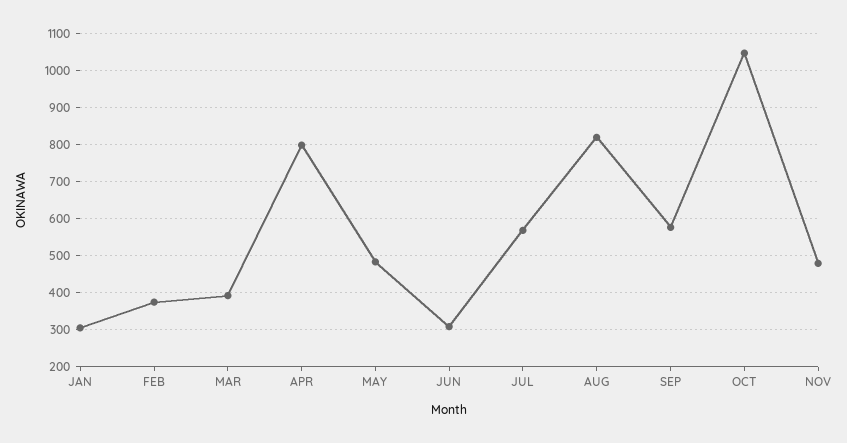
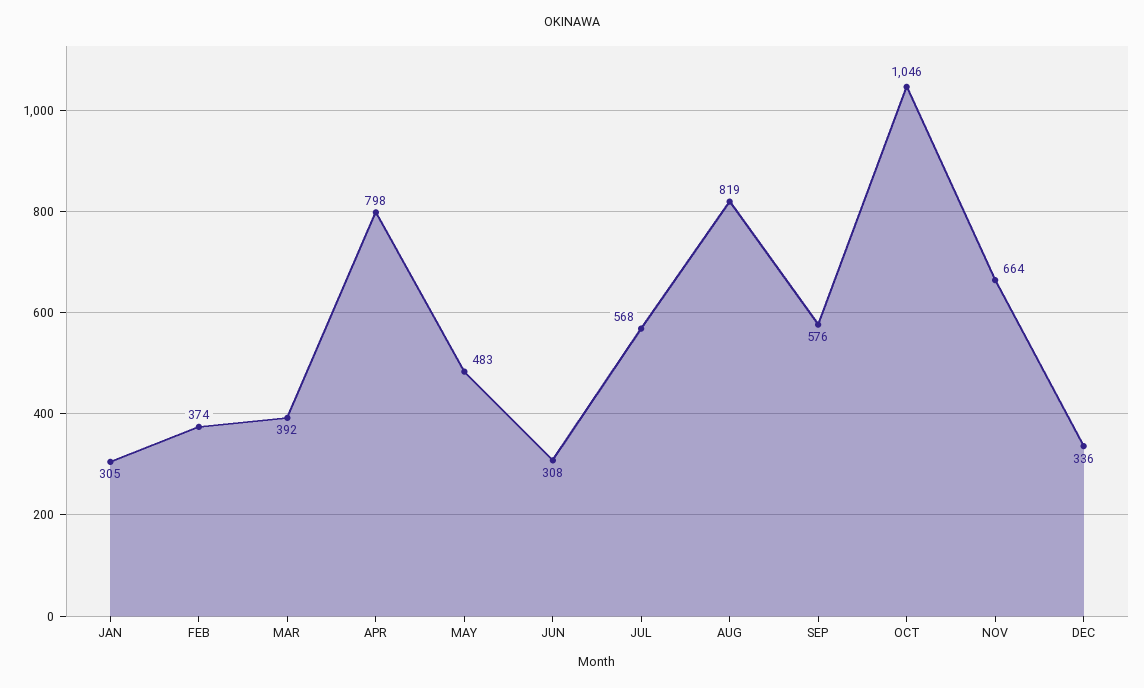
NOV: 480 -> 664
DEC: none -> 336

